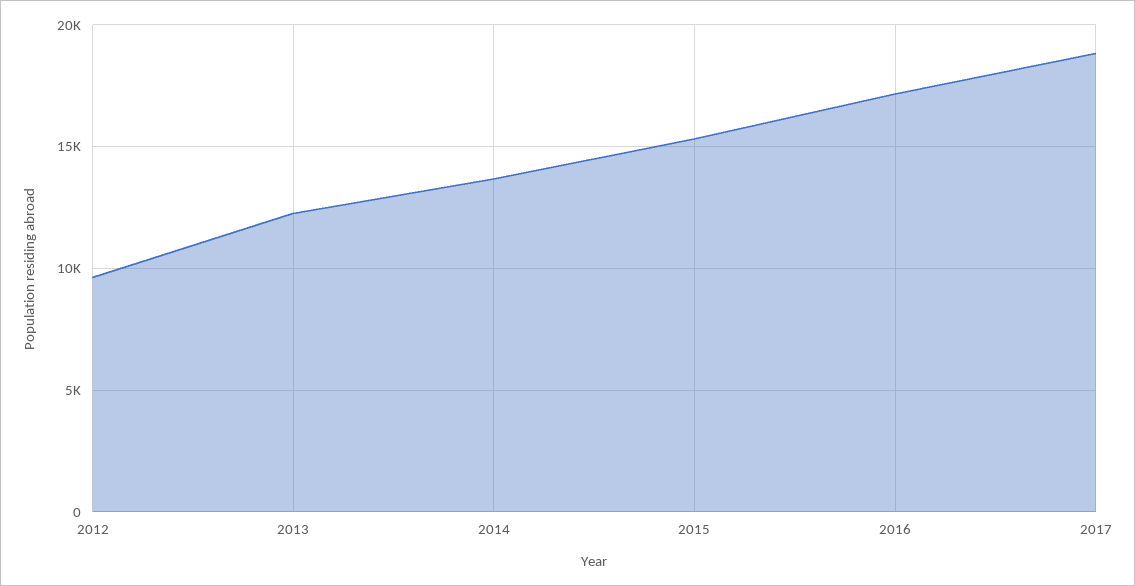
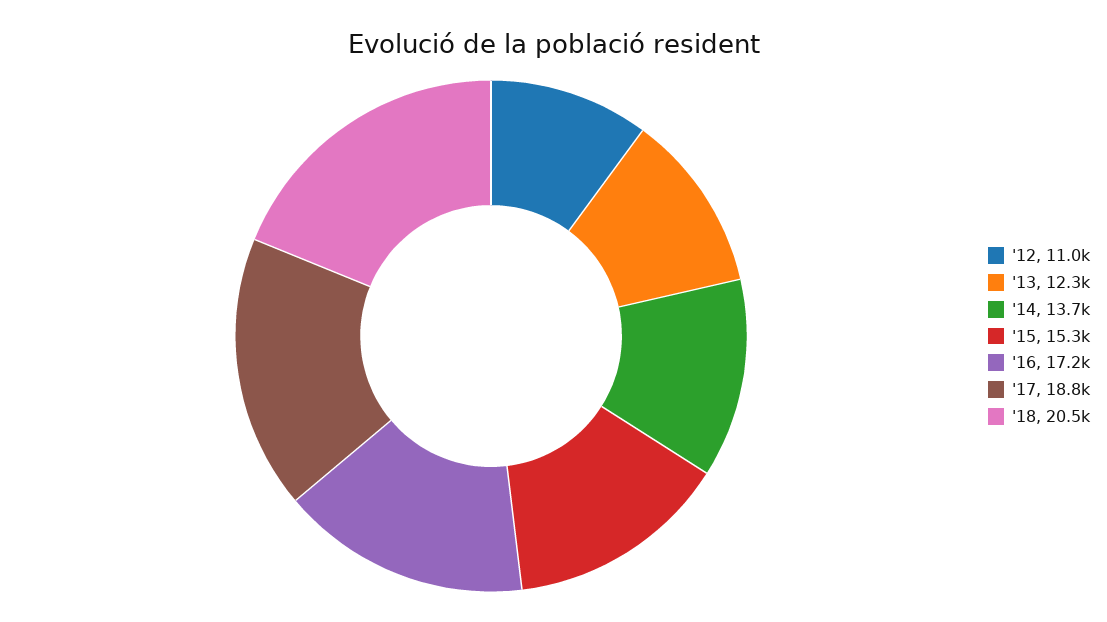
2012: 9500 -> 11000
'18: none -> 20500

